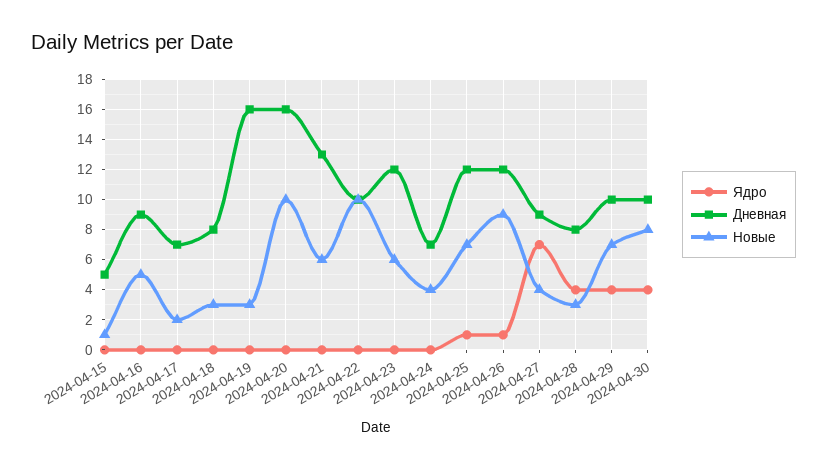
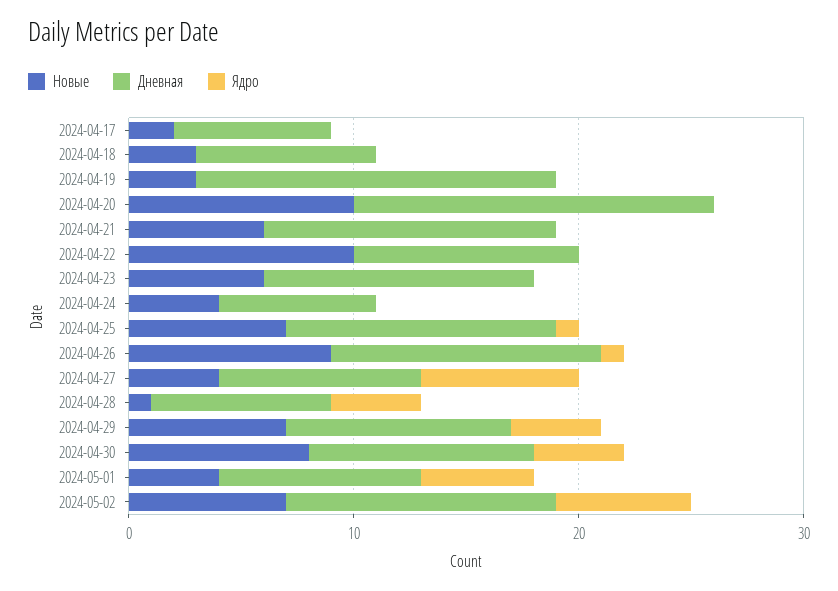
Ядро, 2024-04-15: 0 -> none
Дневная, 2024-04-15: 5 -> none
Новые, 2024-04-15: 1 -> none
Ядро, 2024-04-16: 0 -> none
Дневная, 2024-04-16: 9 -> none
Новые, 2024-04-16: 5 -> none
Новые, 2024-04-28: 3 -> 1
Новые, 2024-05-01: none -> 4
Дневная, 2024-05-01: none -> 9
Ядро, 2024-05-01: none -> 5
Новые, 2024-05-02: none -> 7
Дневная, 2024-05-02: none -> 12
Ядро, 2024-05-02: none -> 6

